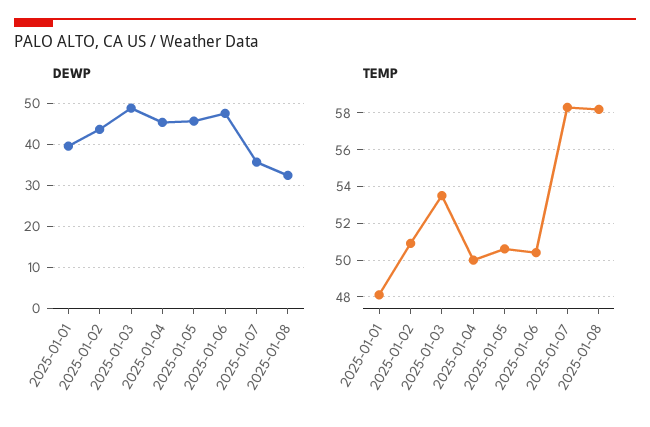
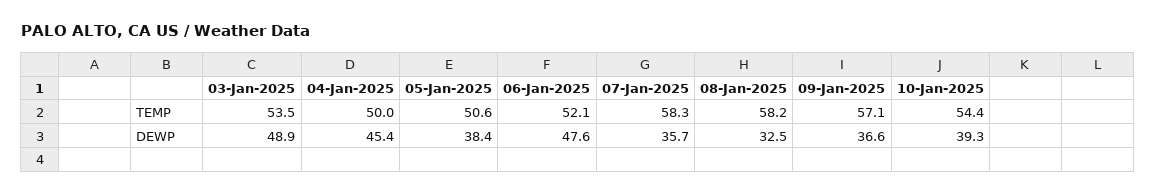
DEWP, 2025-01-01: 40 -> none
DEWP, 2025-01-02: 44 -> none
DEWP, 2025-01-05: 46 -> 38.4
TEMP, 2025-01-01: 48 -> none
TEMP, 2025-01-02: 51 -> none
TEMP, 2025-01-06: 50.5 -> 52.1
TEMP, 09-Jan-2025: none -> 57.1
TEMP, 10-Jan-2025: none -> 54.4
DEWP, 09-Jan-2025: none -> 36.6
DEWP, 10-Jan-2025: none -> 39.3

